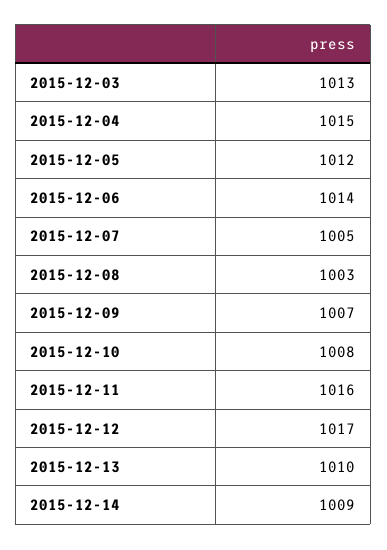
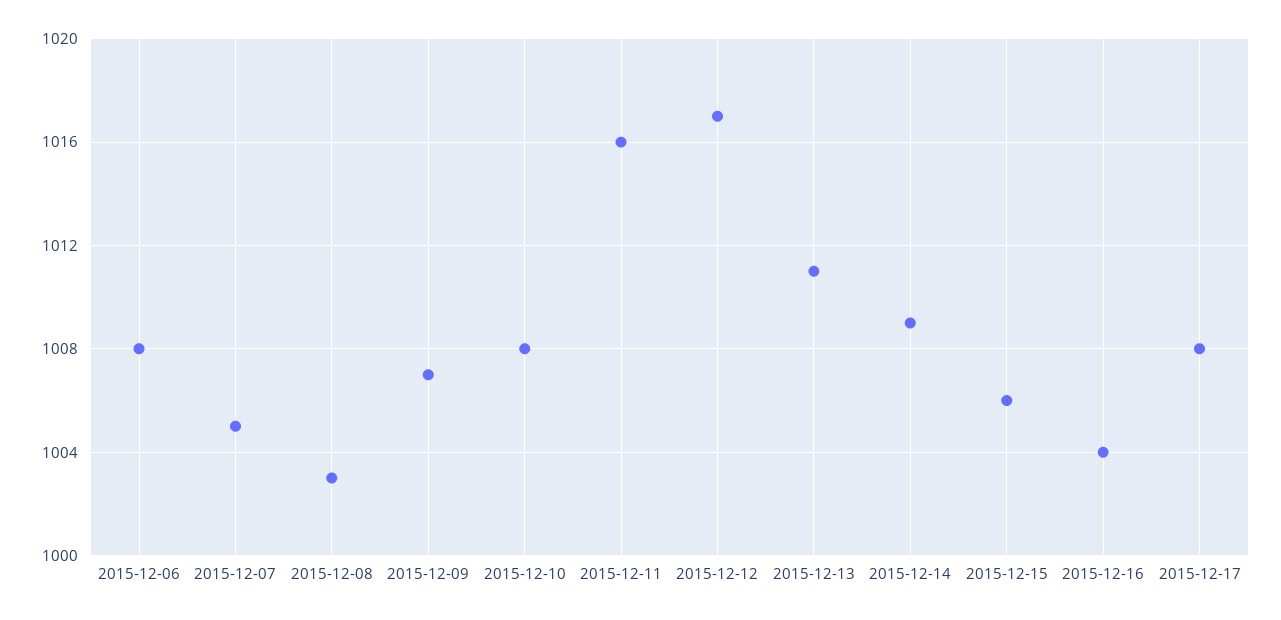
2015-12-03: 1013 -> none
2015-12-04: 1015 -> none
2015-12-05: 1012 -> none
2015-12-06: 1014 -> 1008
2015-12-13: 1010 -> 1011
2015-12-15: none -> 1006
2015-12-16: none -> 1004
2015-12-17: none -> 1008

